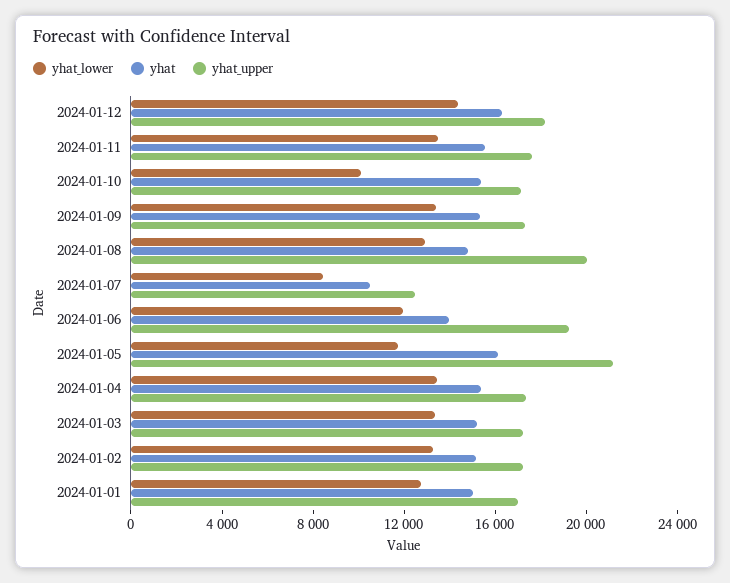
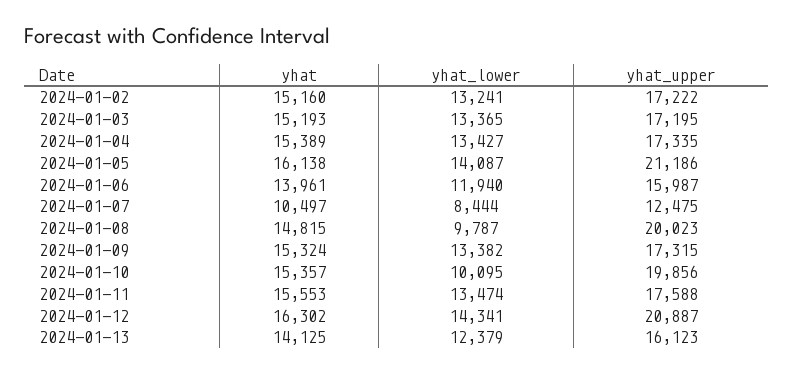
yhat_upper, 2024-01-12: 18000 -> 20887
yhat_upper, 2024-01-10: 17000 -> 19856
yhat_lower, 2024-01-08: 13000 -> 9787
yhat_upper, 2024-01-06: 19000 -> 15987
yhat_lower, 2024-01-05: 12000 -> 14087
yhat_lower, 2024-01-01: 13000 -> none
yhat, 2024-01-01: 15000 -> none
yhat_upper, 2024-01-01: 17000 -> none
yhat, 2024-01-13: none -> 14125
yhat_lower, 2024-01-13: none -> 12379
yhat_upper, 2024-01-13: none -> 16123

